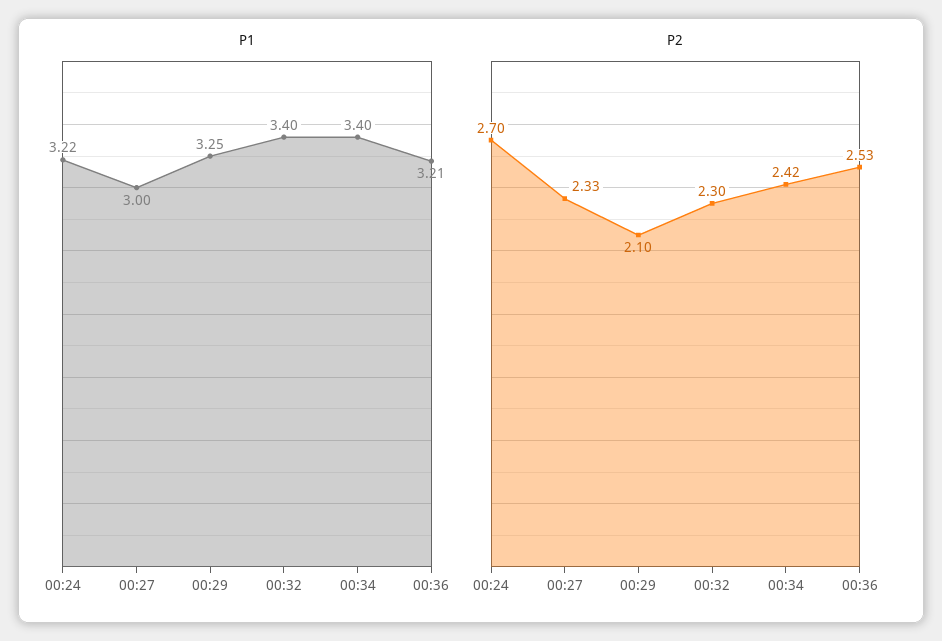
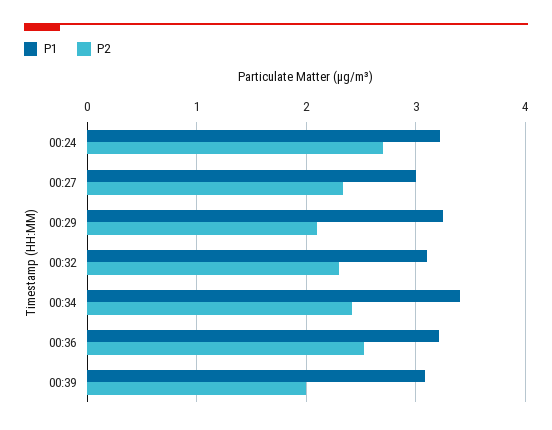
P1, 00:32: 3.4 -> 3.1
P1, 00:39: none -> 3.1
P2, 00:39: none -> 2

